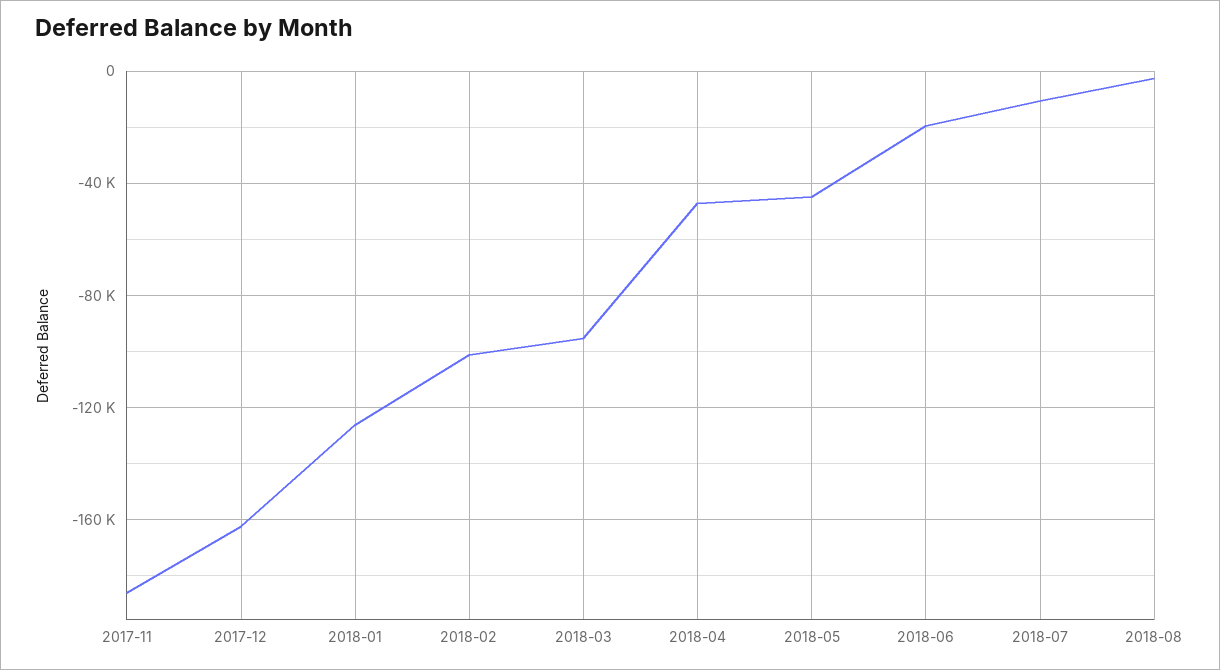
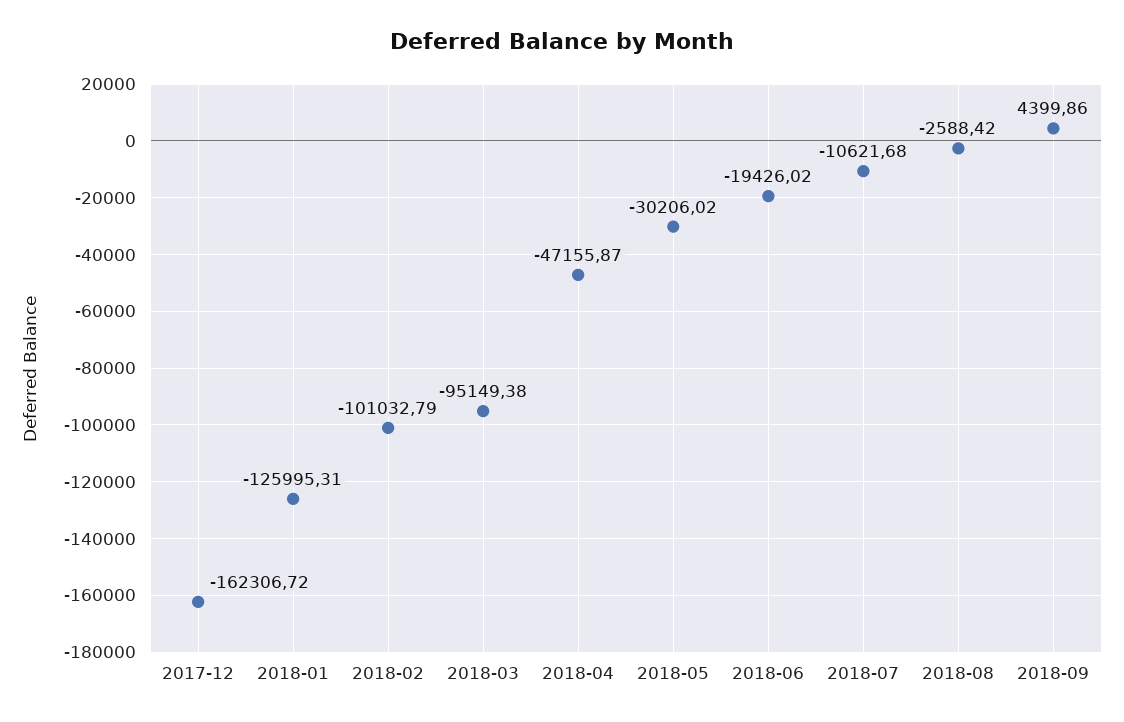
2017-11: -185000 -> none
2018-05: -45000 -> -30206.02
2018-09: none -> 4399.86

